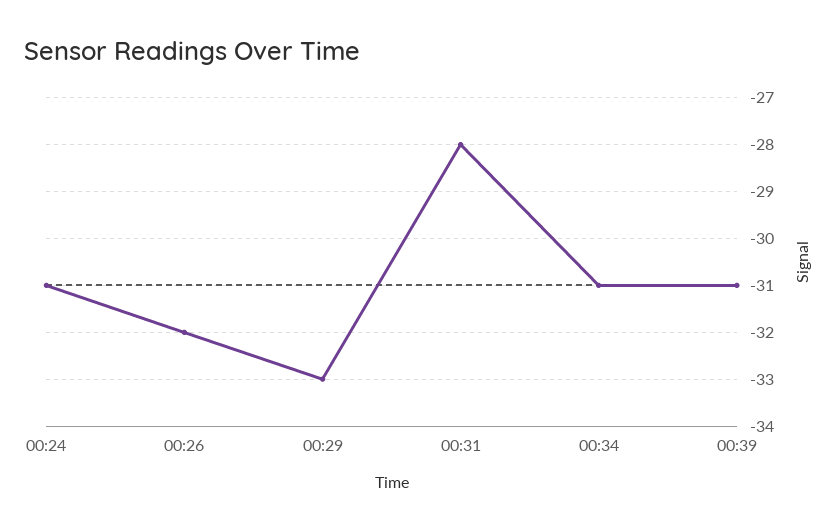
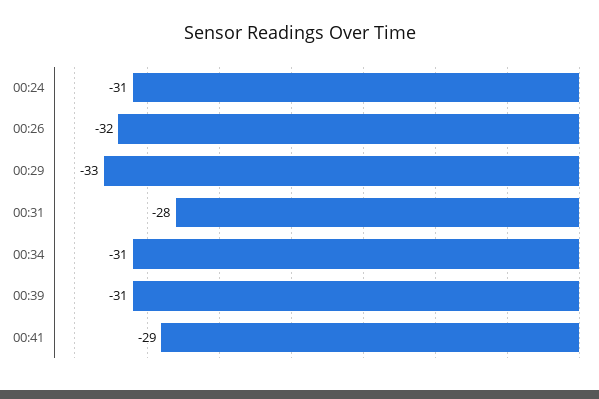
00:41: none -> -29

